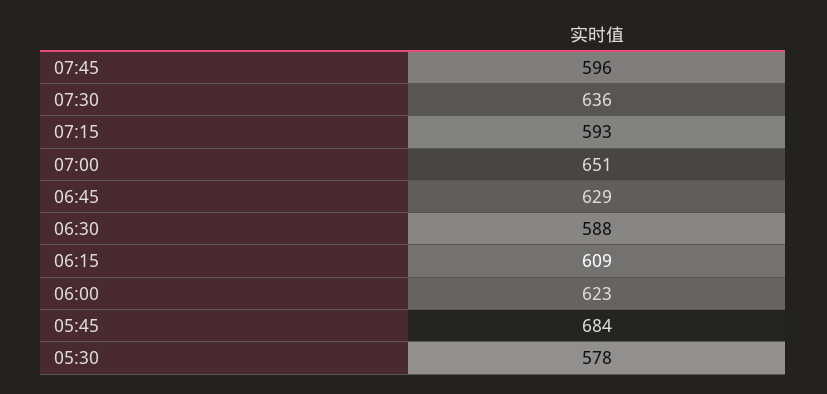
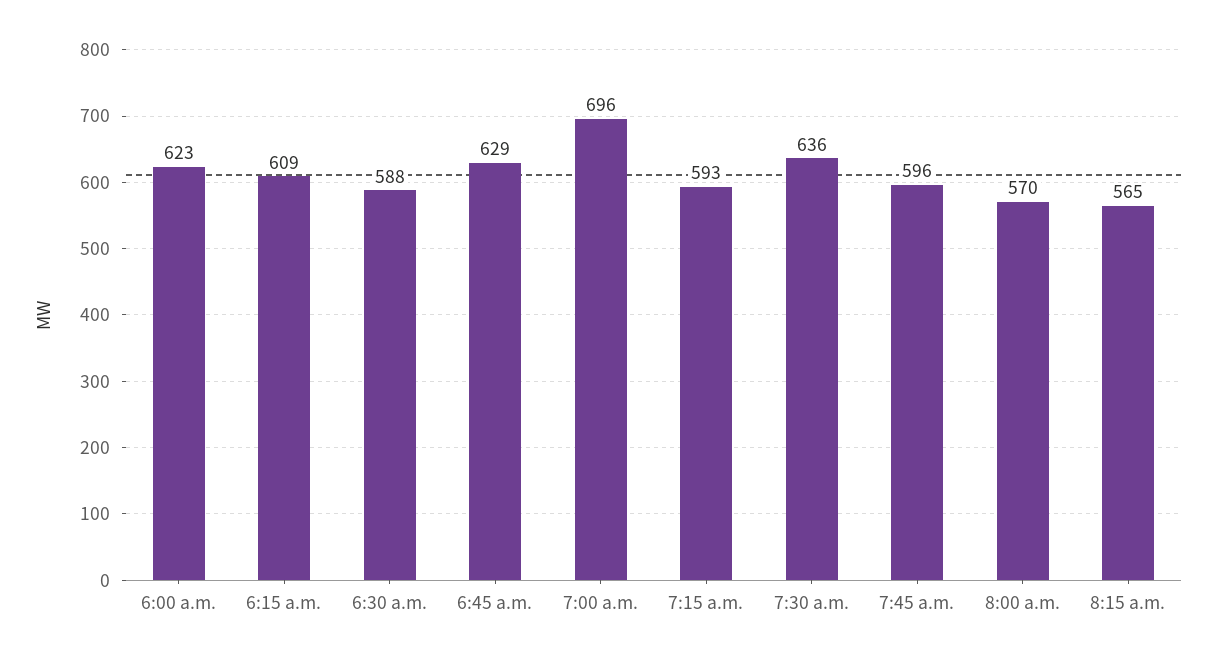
07:00: 651 -> 696
05:45: 684 -> none
05:30: 578 -> none
8:00 a.m.: none -> 570
8:15 a.m.: none -> 565

